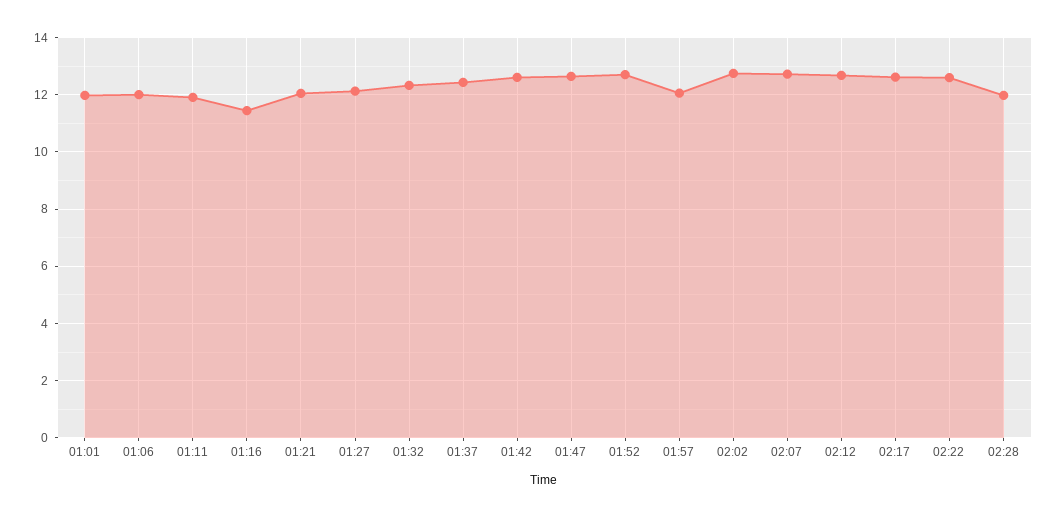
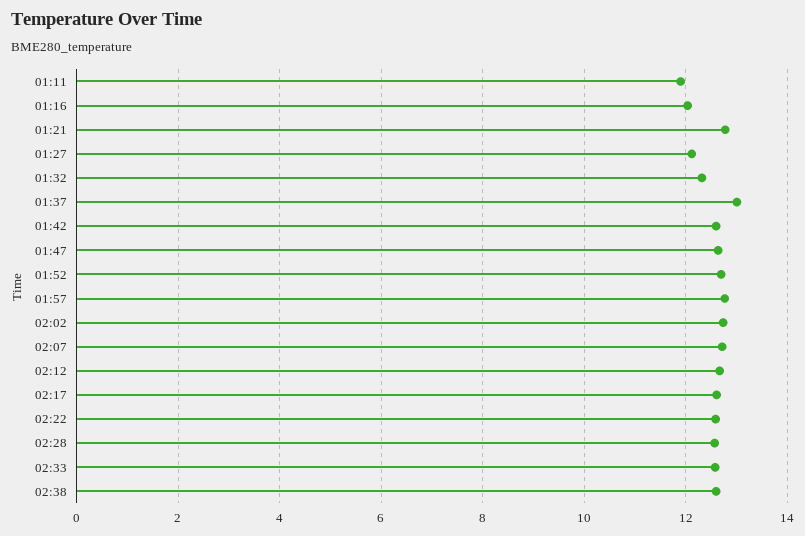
01:01: 12 -> none
01:06: 12 -> none
01:16: 11.5 -> 12
01:21: 12 -> 12.8
01:37: 12.5 -> 13
01:57: 12 -> 12.8
02:28: 12 -> 12.6
02:33: none -> 12.6
02:38: none -> 12.6

